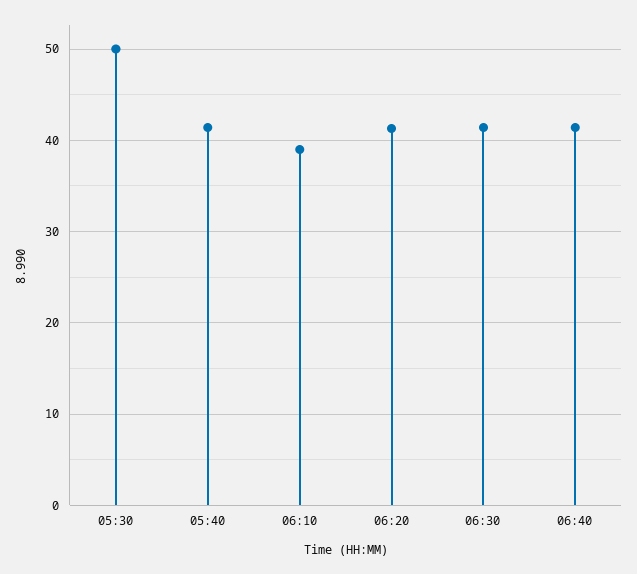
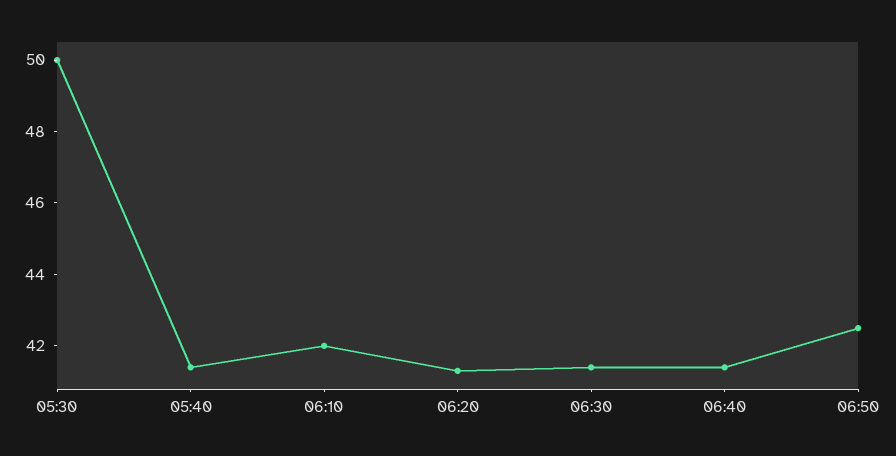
06:10: 39 -> 42
06:50: none -> 42.5

